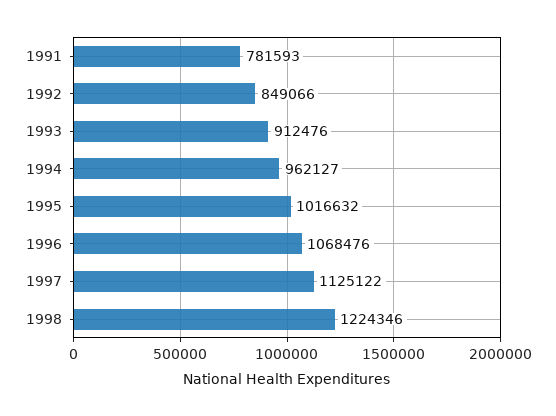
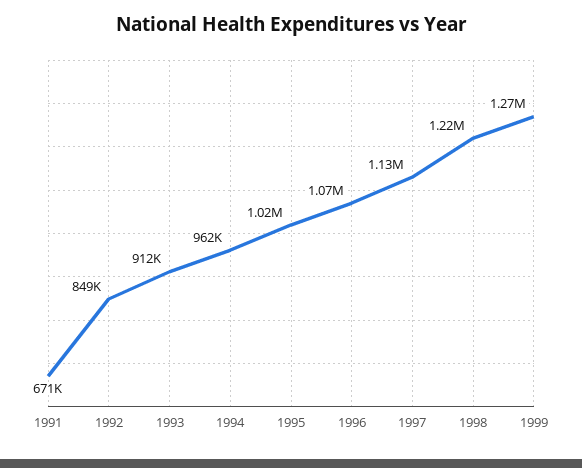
1991: 781593 -> 671000
1999: none -> 1270000

